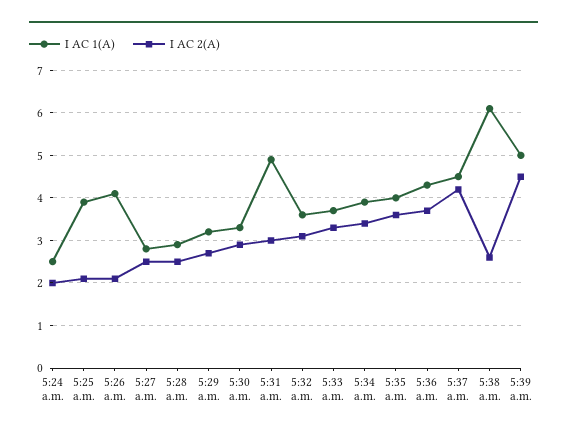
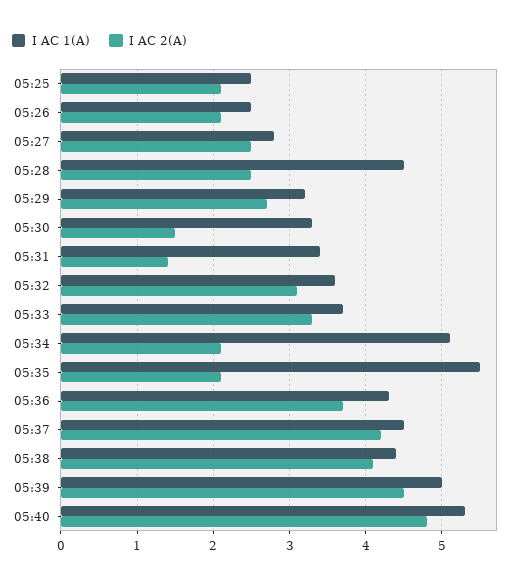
I AC 1(A), 5:24 a.m.: 2.5 -> none
I AC 2(A), 5:24 a.m.: 2 -> none
I AC 1(A), 5:25 a.m.: 4 -> 2.5
I AC 1(A), 5:26 a.m.: 4 -> 2.5
I AC 1(A), 5:28 a.m.: 3 -> 4.5
I AC 2(A), 5:30 a.m.: 3 -> 1.5
I AC 1(A), 5:31 a.m.: 5 -> 3.4
I AC 2(A), 5:31 a.m.: 3 -> 1.4
I AC 1(A), 5:34 a.m.: 4 -> 5.1
I AC 2(A), 5:34 a.m.: 3.5 -> 2.1
I AC 1(A), 5:35 a.m.: 4 -> 5.5
I AC 2(A), 5:35 a.m.: 3.5 -> 2.1
I AC 1(A), 5:38 a.m.: 6 -> 4.4
I AC 2(A), 5:38 a.m.: 2.5 -> 4.1
I AC 1(A), 05:40: none -> 5.3
I AC 2(A), 05:40: none -> 4.8

